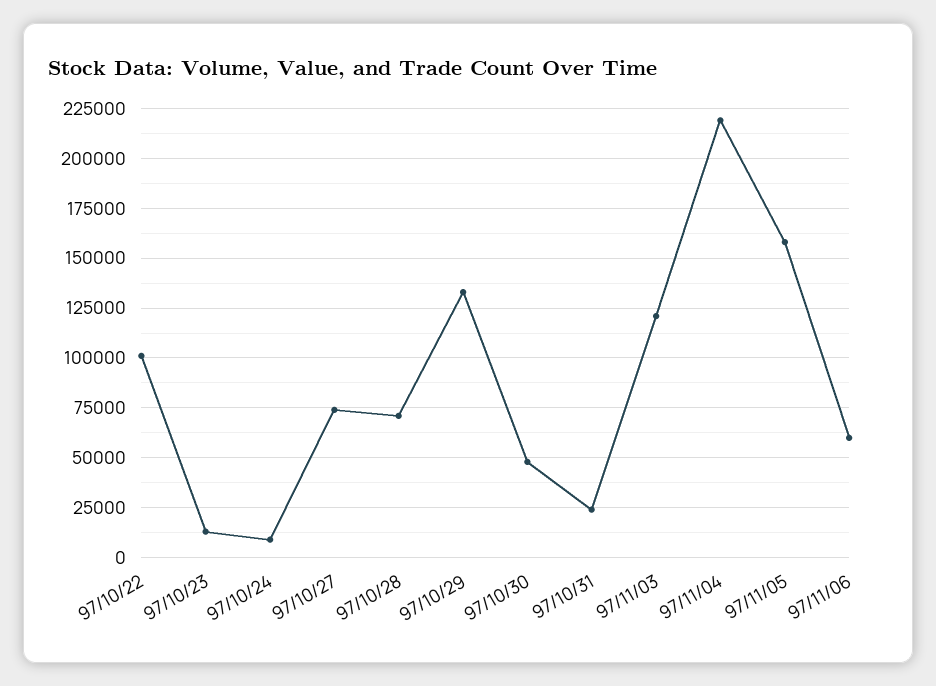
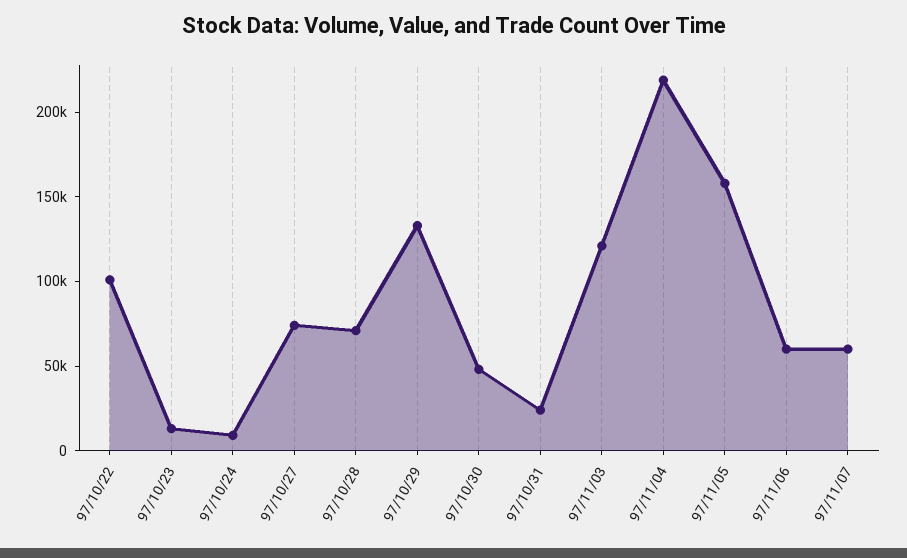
97/11/07: none -> 60000

